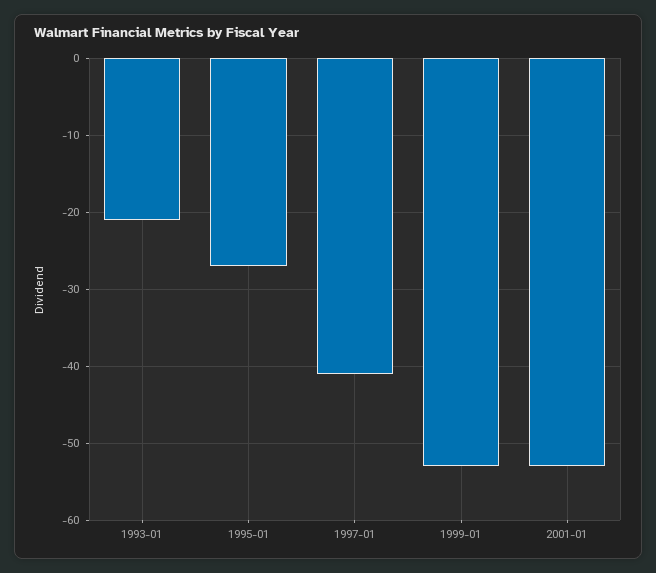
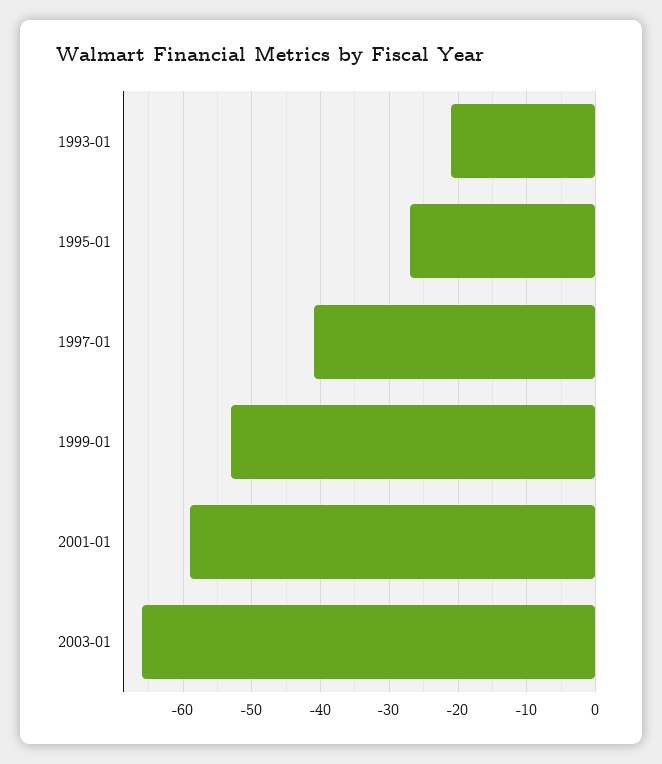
2001-01: -53 -> -59
2003-01: none -> -66

